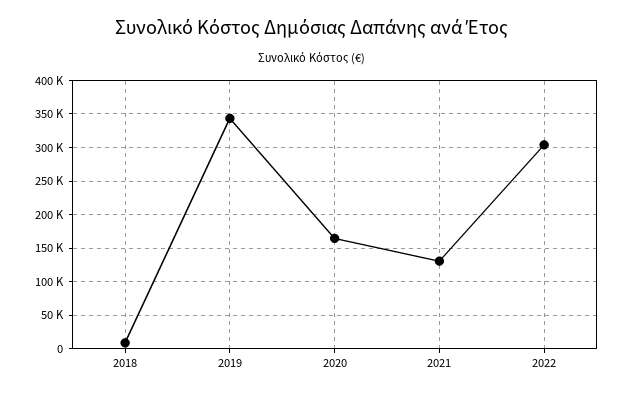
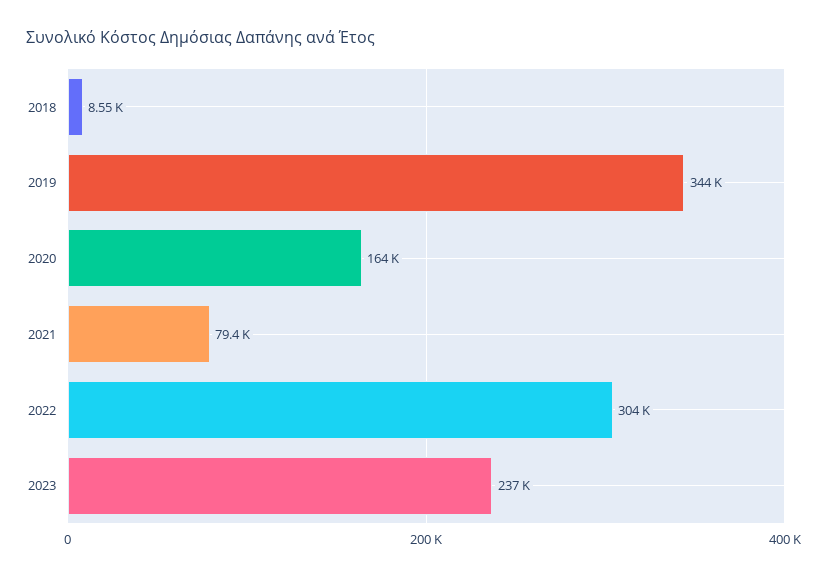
2021: 130000 -> 79400
2023: none -> 237000

